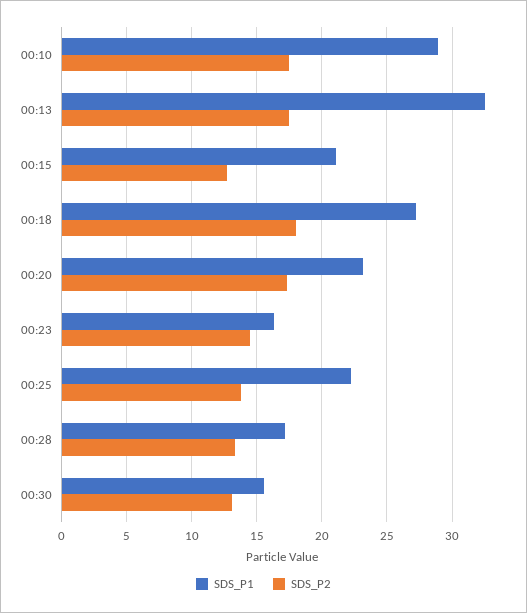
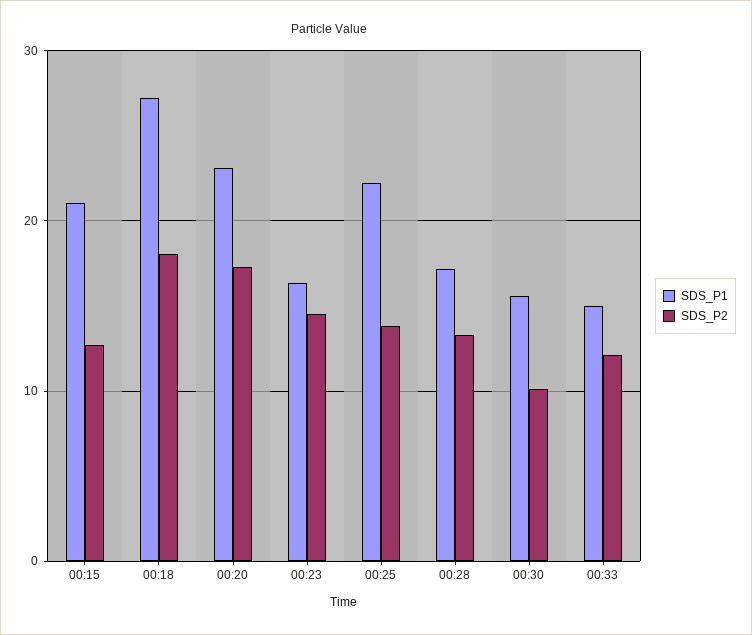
SDS_P1, 00:10: 29 -> none
SDS_P2, 00:10: 17.5 -> none
SDS_P1, 00:13: 32.5 -> none
SDS_P2, 00:13: 17.5 -> none
SDS_P2, 00:30: 13 -> 10
SDS_P1, 00:33: none -> 15
SDS_P2, 00:33: none -> 12

